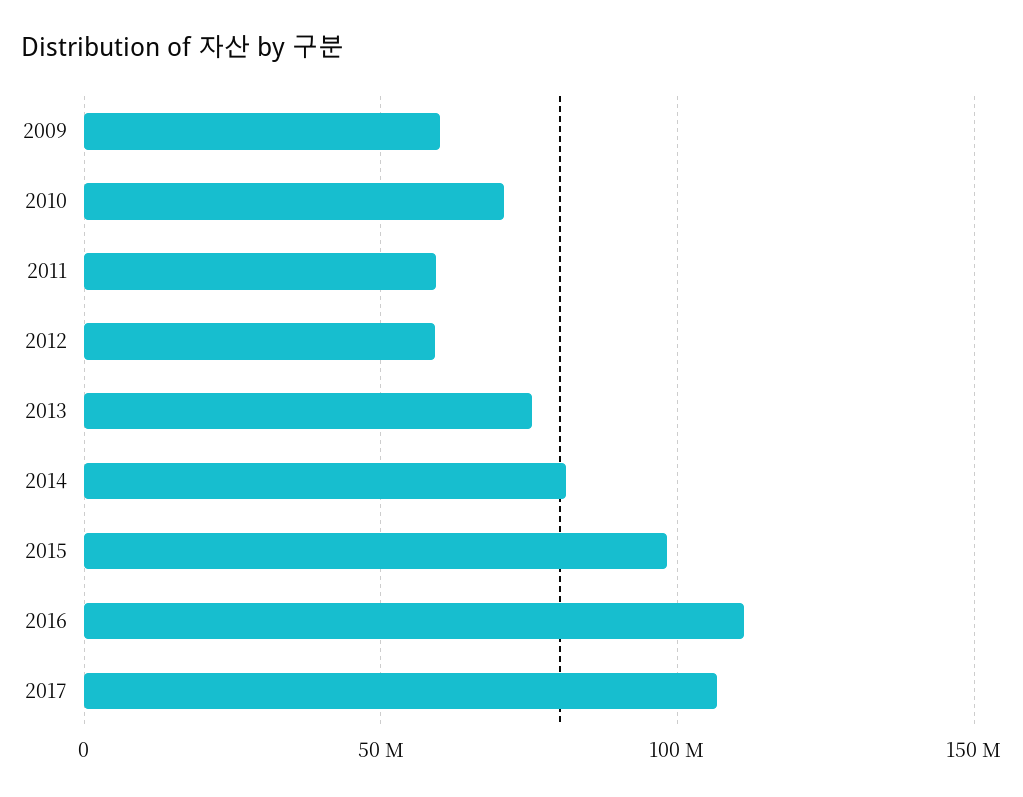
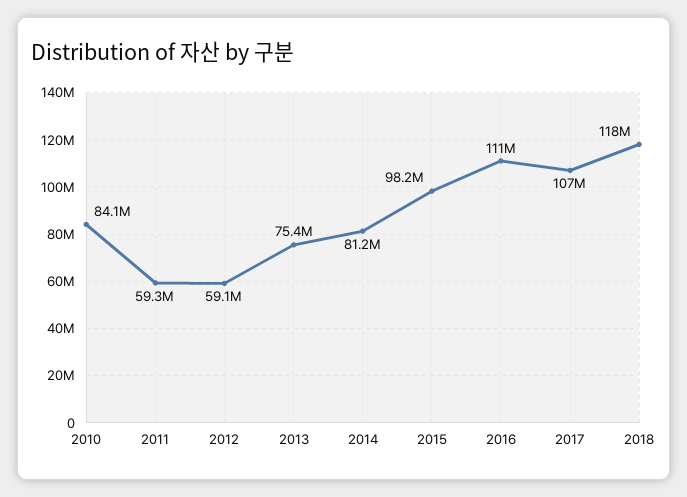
2009: 60000000 -> none
2010: 70000000 -> 84100000
2018: none -> 118000000

